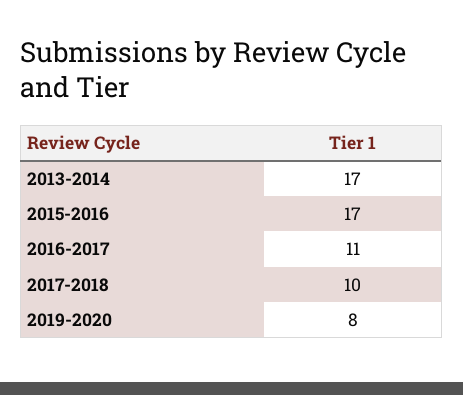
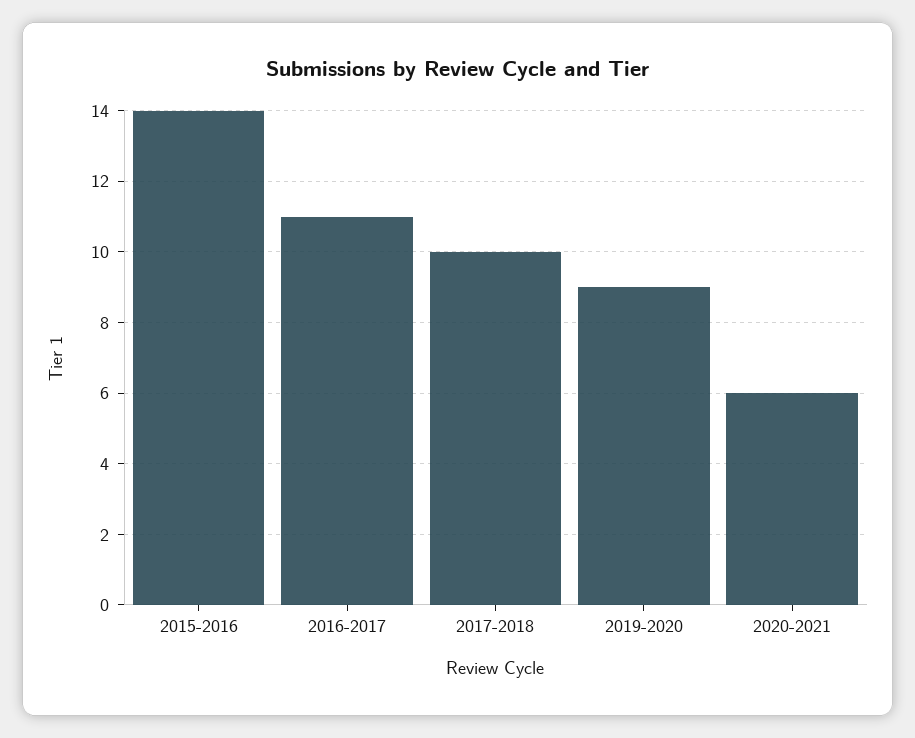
2013-2014: 17 -> none
2015-2016: 17 -> 14
2019-2020: 8 -> 9
2020-2021: none -> 6

